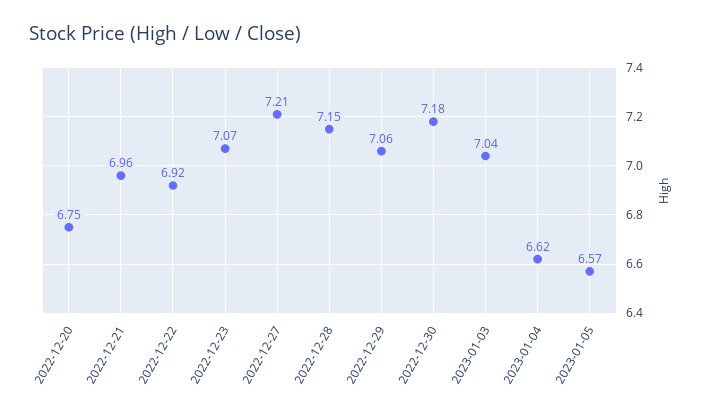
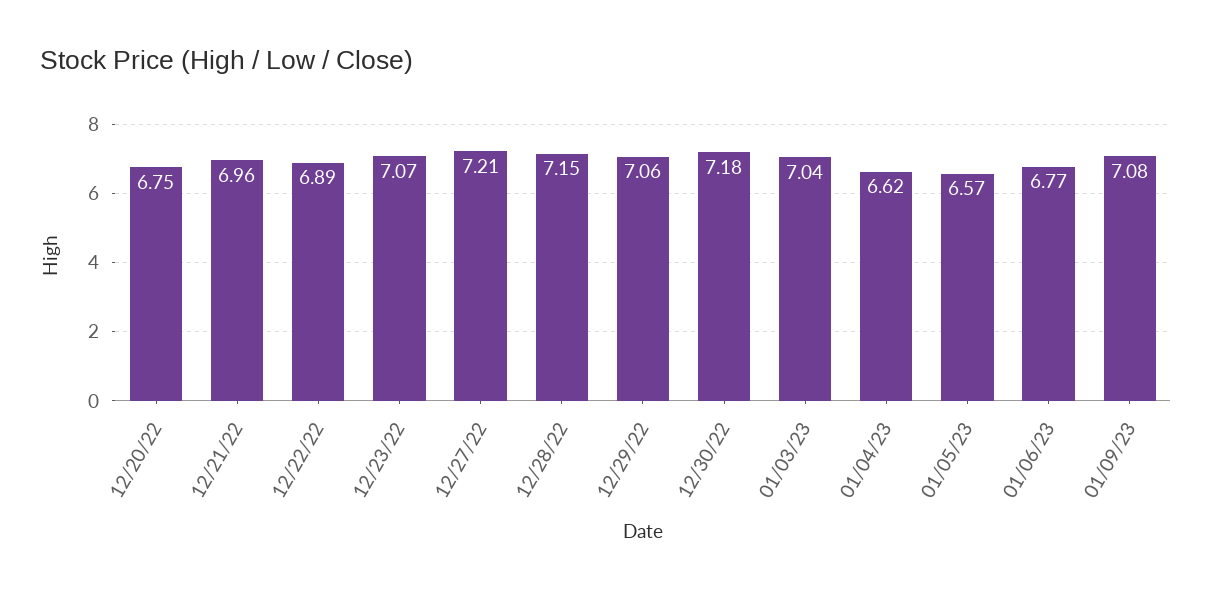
2022-12-22: 6.92 -> 6.89
01/06/23: none -> 6.77
01/09/23: none -> 7.08

